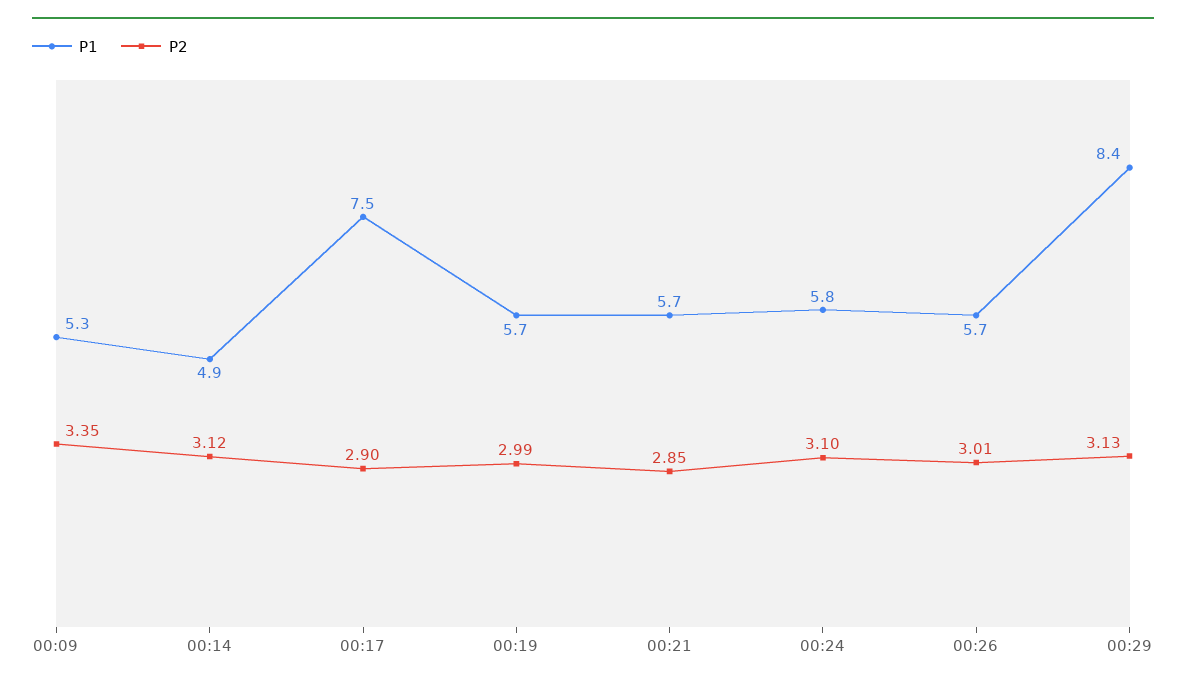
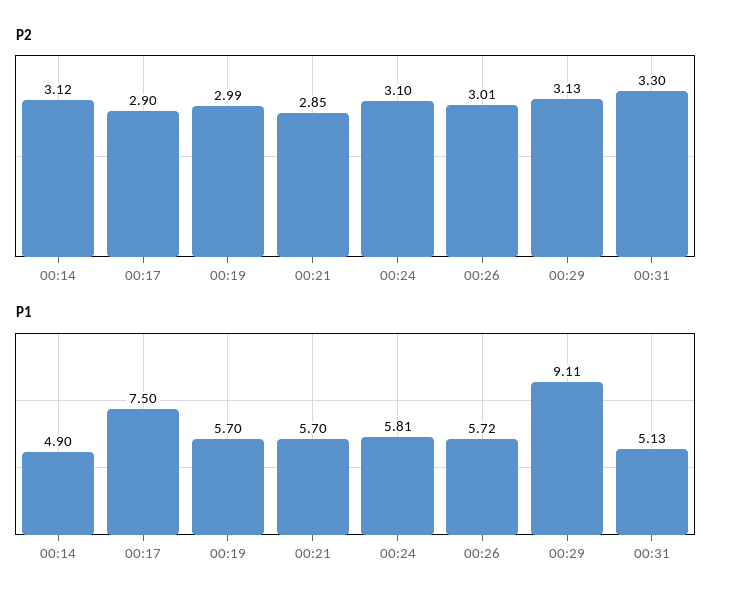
P1, 00:09: 5.3 -> none
P2, 00:09: 3.35 -> none
P1, 00:29: 8.4 -> 9.11
P2, 00:31: none -> 3.3
P1, 00:31: none -> 5.13

